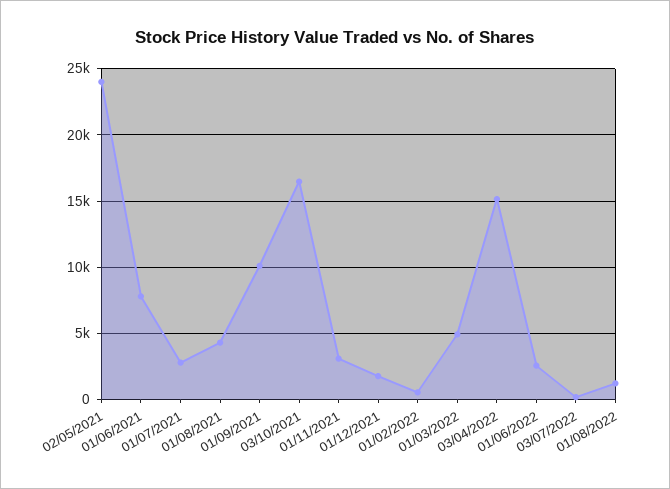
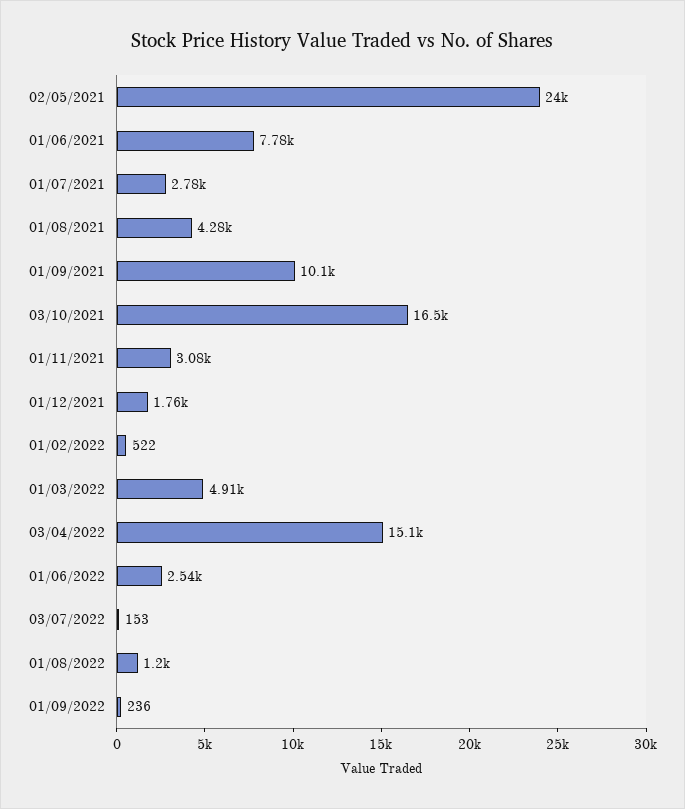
01/09/2022: none -> 236

